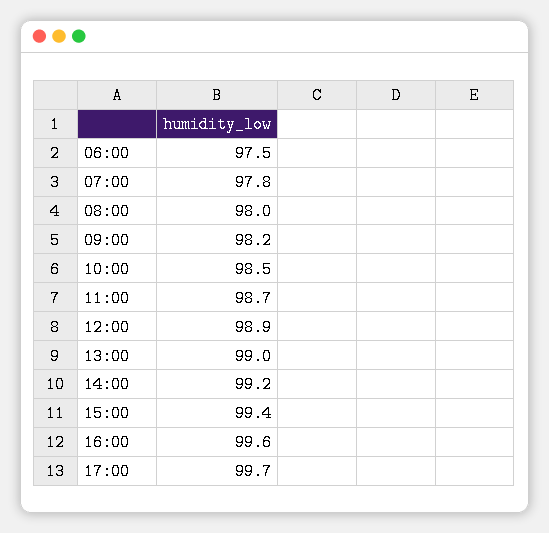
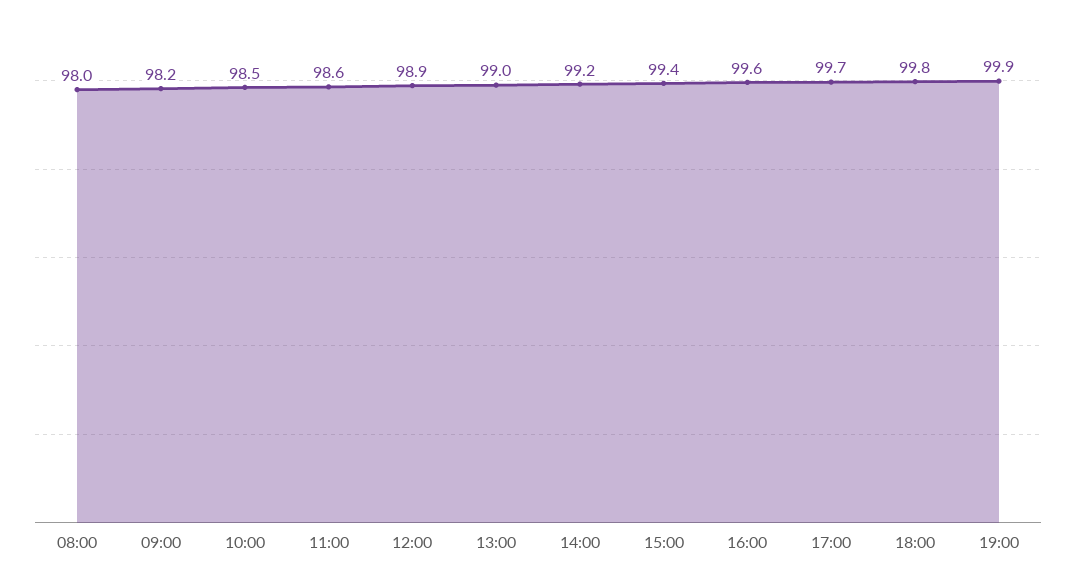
06:00: 97.5 -> none
07:00: 97.8 -> none
11:00: 98.7 -> 98.6
18:00: none -> 99.8
19:00: none -> 99.9

